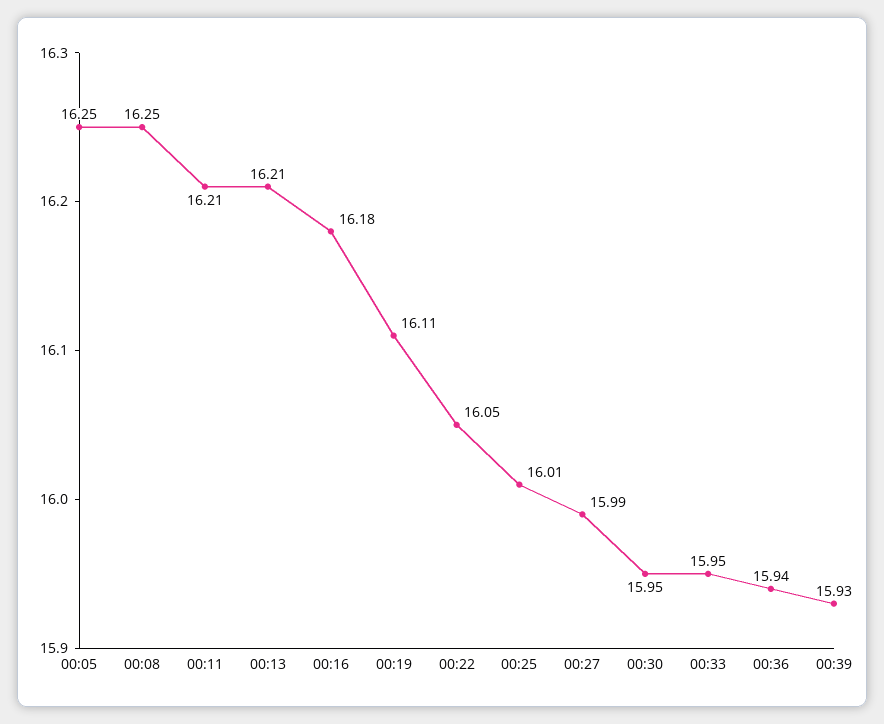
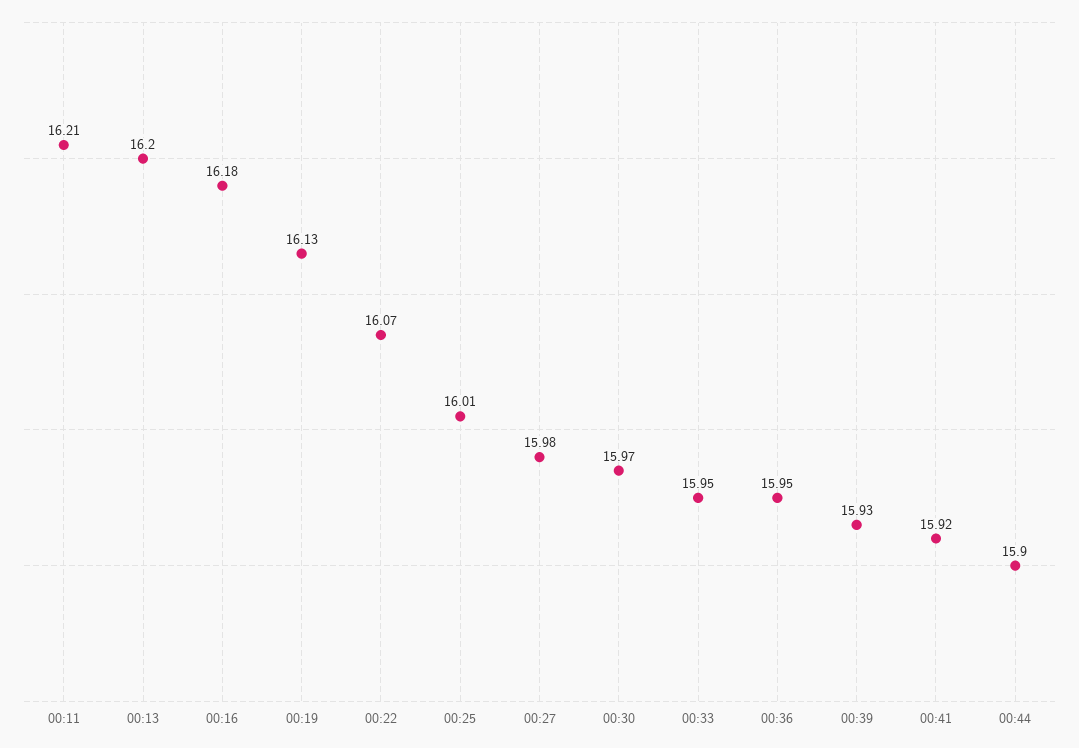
00:05: 16.25 -> none
00:08: 16.25 -> none
00:13: 16.21 -> 16.2
00:19: 16.11 -> 16.13
00:22: 16.05 -> 16.07
00:27: 15.99 -> 15.98
00:30: 15.95 -> 15.97
00:36: 15.94 -> 15.95
00:41: none -> 15.92
00:44: none -> 15.9

